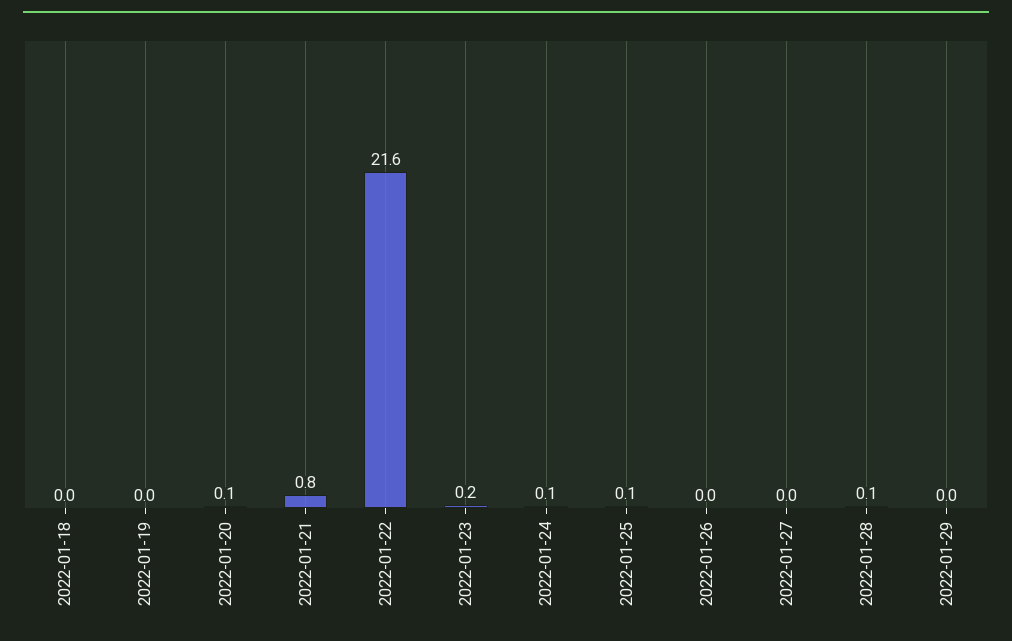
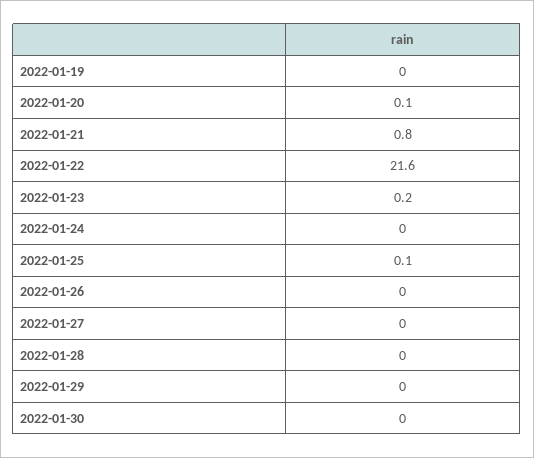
2022-01-18: 0 -> none
2022-01-24: 0.1 -> 0
2022-01-28: 0.1 -> 0
2022-01-30: none -> 0

